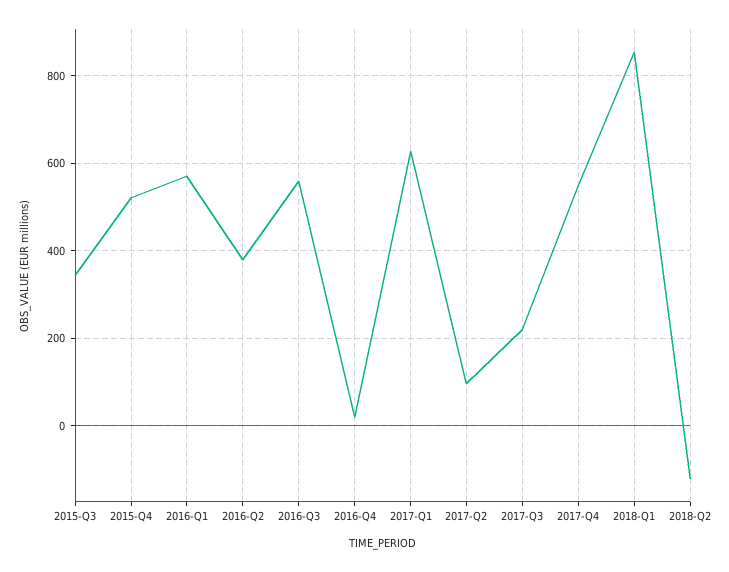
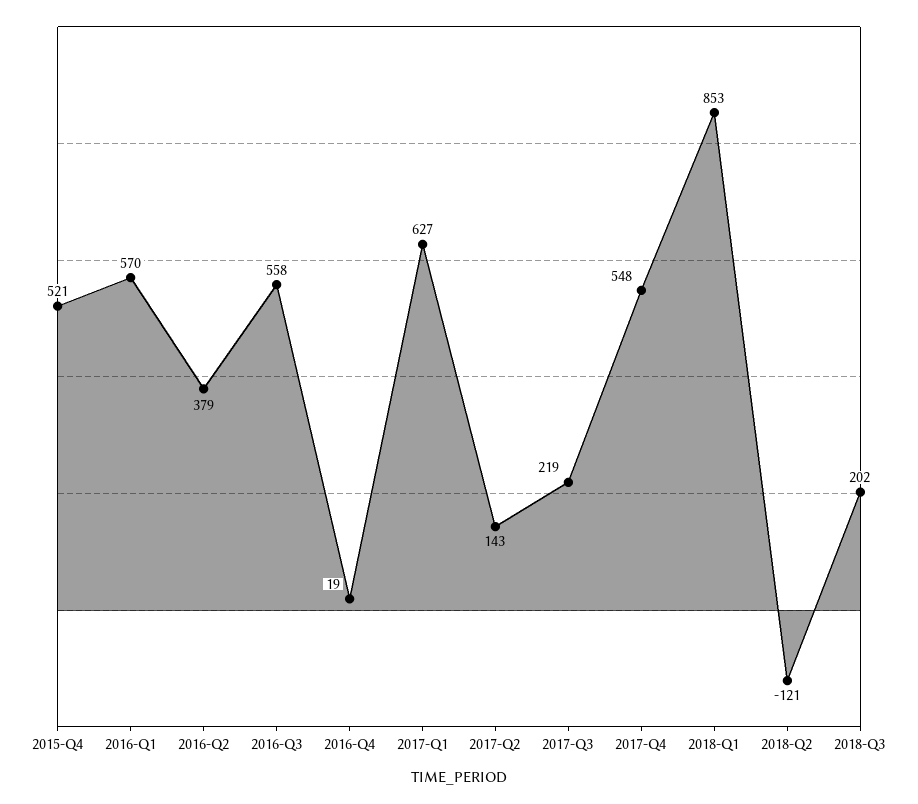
2015-Q3: 340 -> none
2017-Q2: 100 -> 143
2018-Q3: none -> 202

